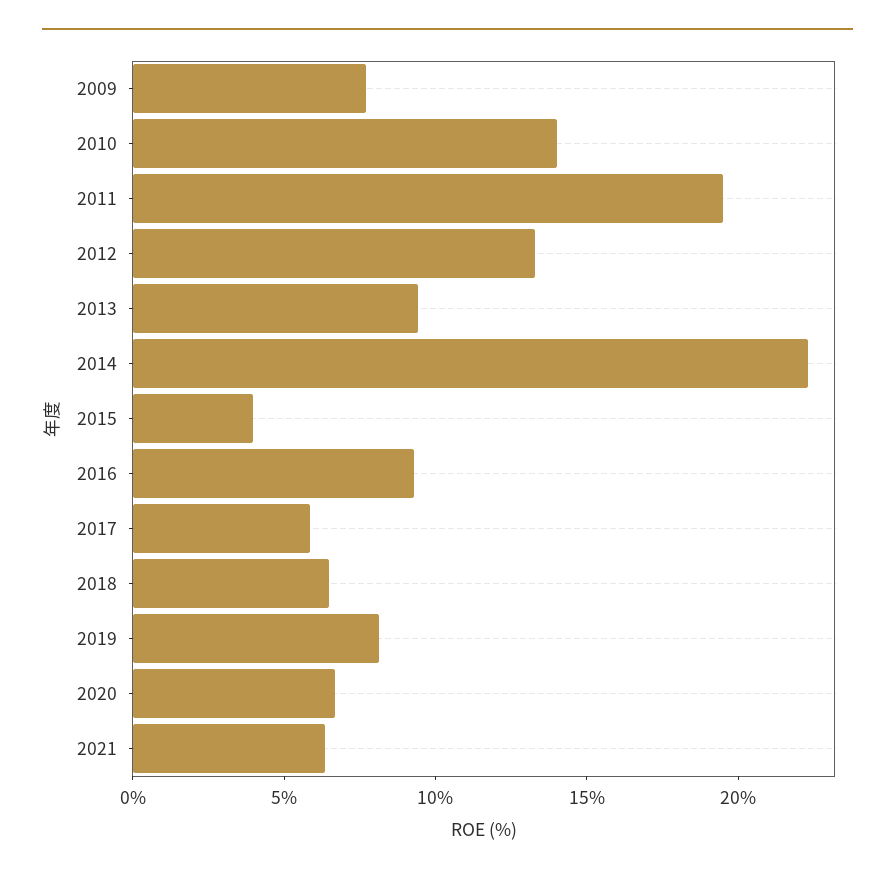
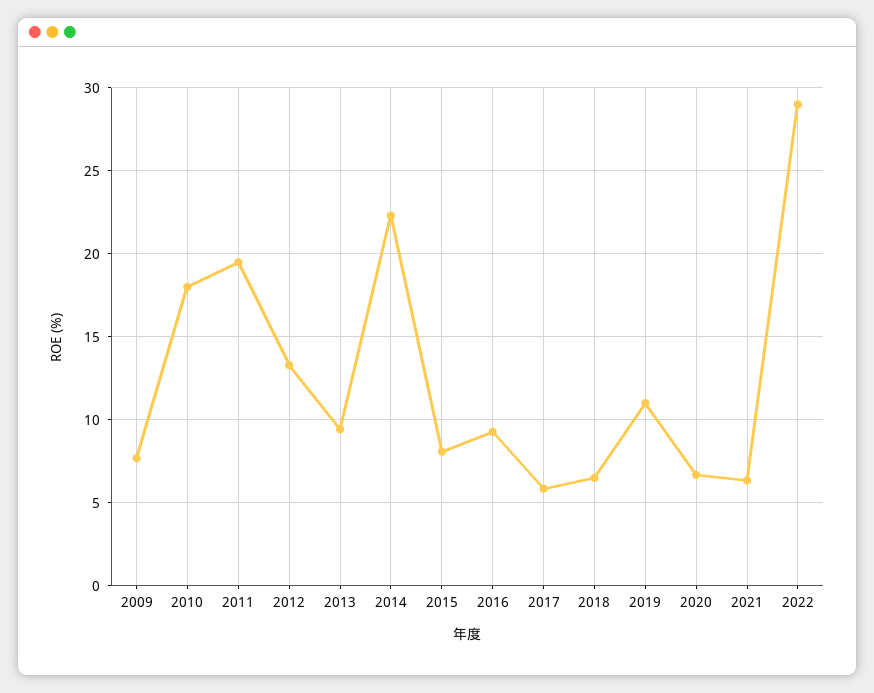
2010: 14 -> 18
2015: 4 -> 8
2019: 8 -> 11
2022: none -> 29

